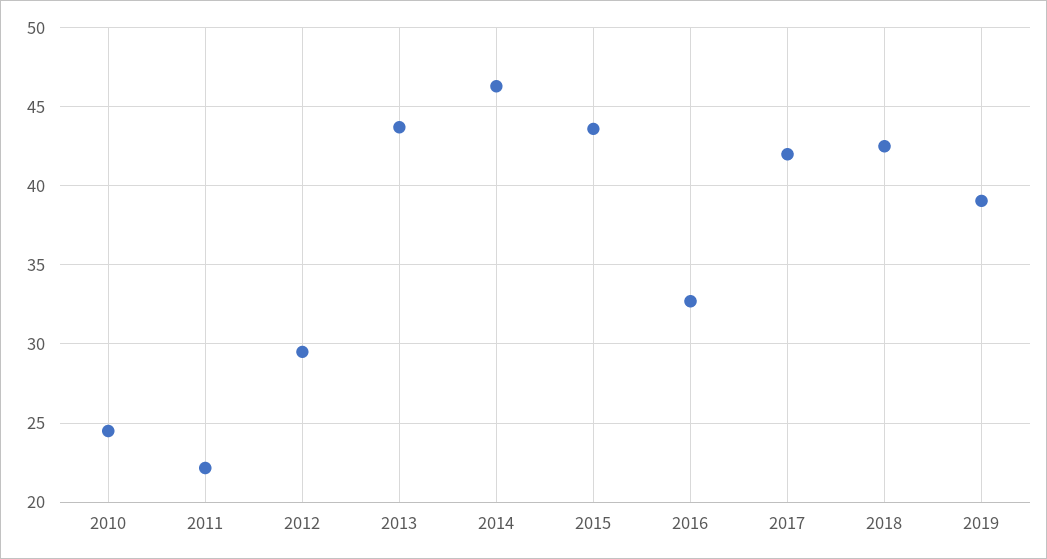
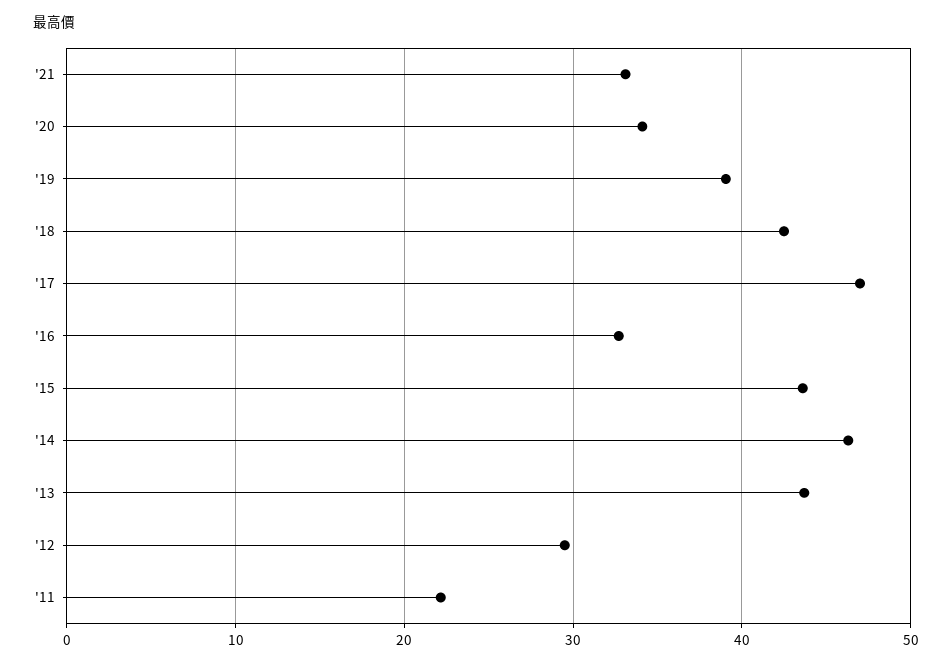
2010: 24.5 -> none
2017: 42 -> 47
'21: none -> 33
'20: none -> 34

